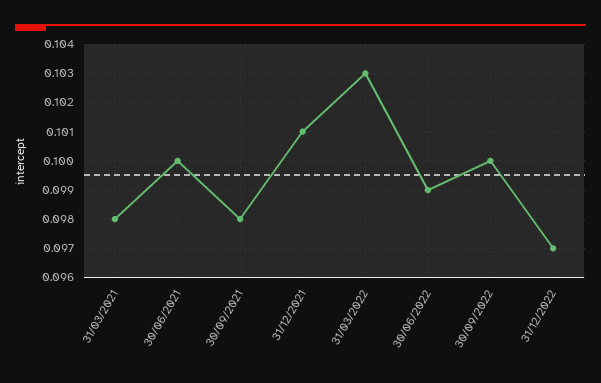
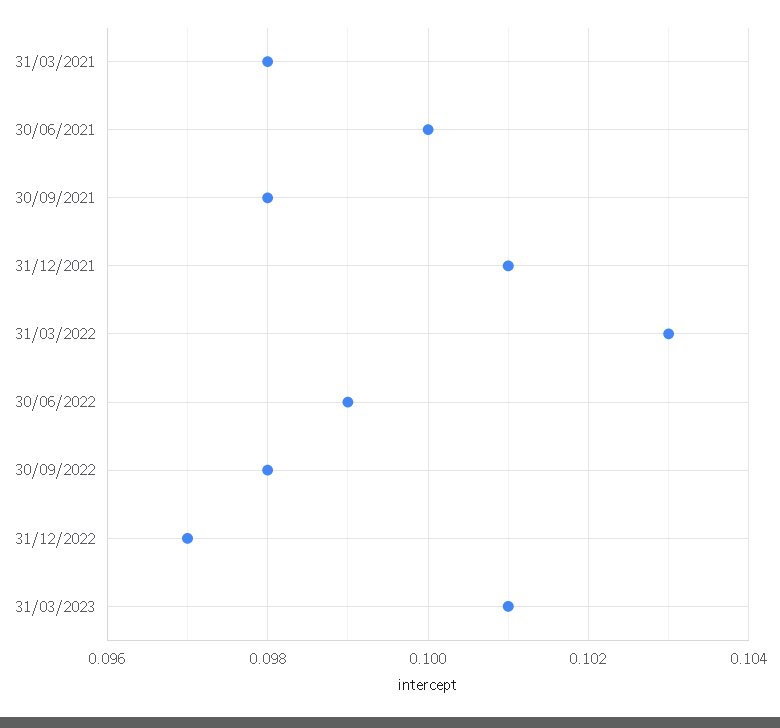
30/09/2022: 0.1 -> 0.098
31/03/2023: none -> 0.101

